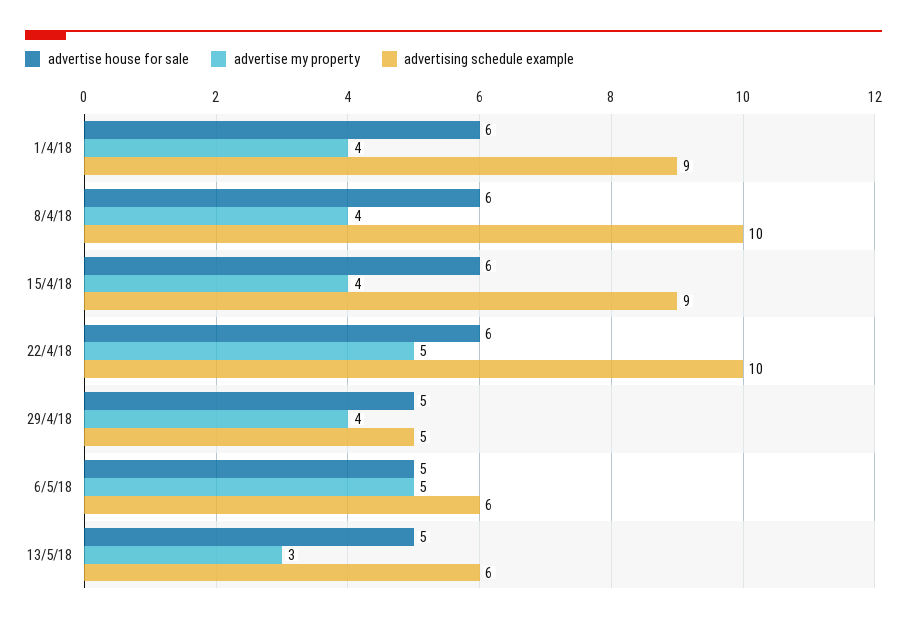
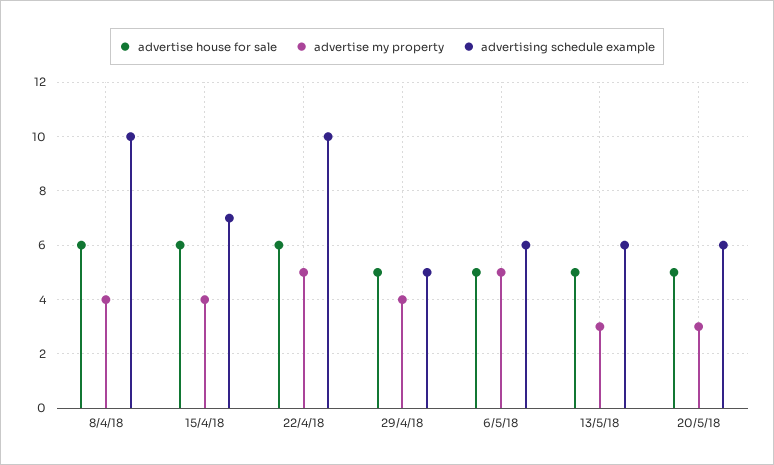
advertise house for sale, 1/4/18: 6 -> none
advertise my property, 1/4/18: 4 -> none
advertising schedule example, 1/4/18: 9 -> none
advertising schedule example, 15/4/18: 9 -> 7
advertise house for sale, 20/5/18: none -> 5
advertise my property, 20/5/18: none -> 3
advertising schedule example, 20/5/18: none -> 6

